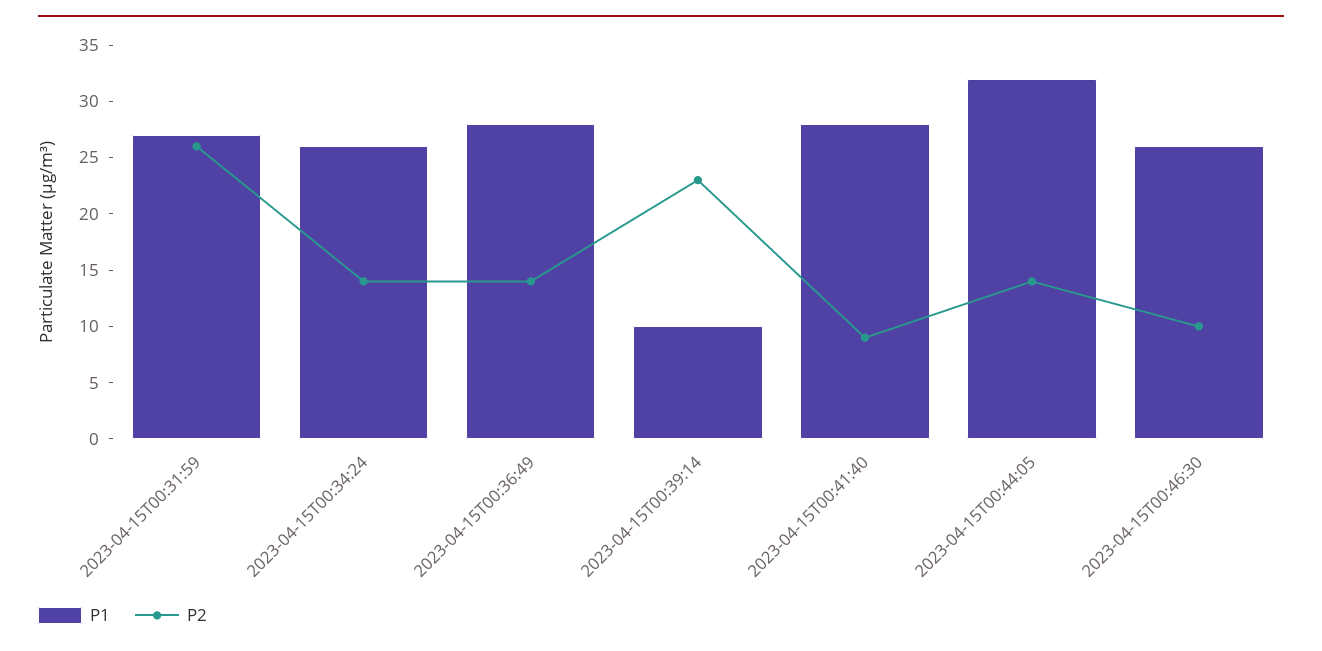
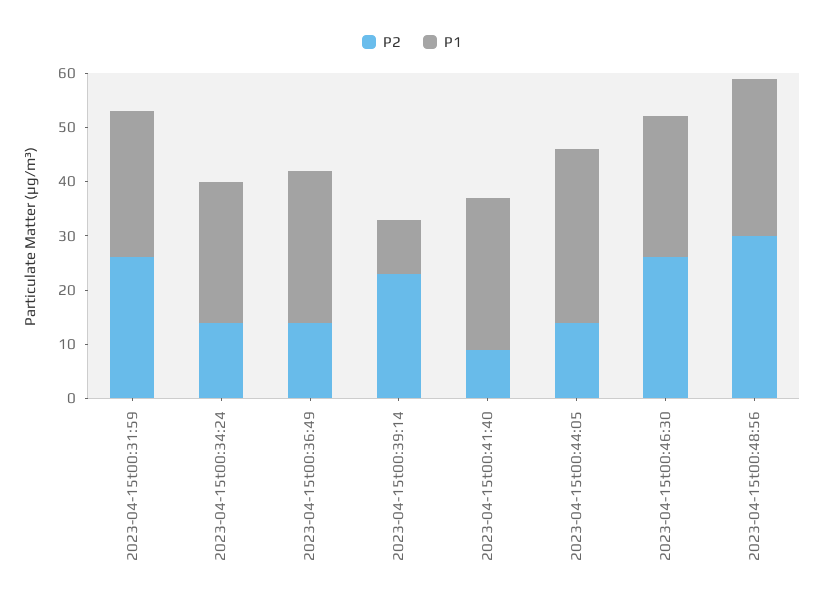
P2, 2023-04-15T00:46:30: 10 -> 25
P2, 2023-04-15t00:48:56: none -> 30
P1, 2023-04-15t00:48:56: none -> 30

